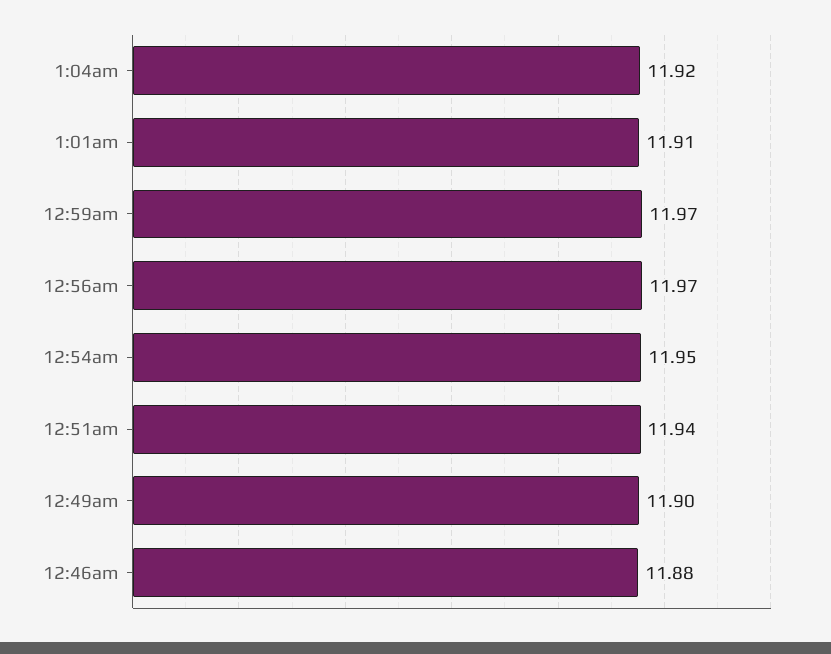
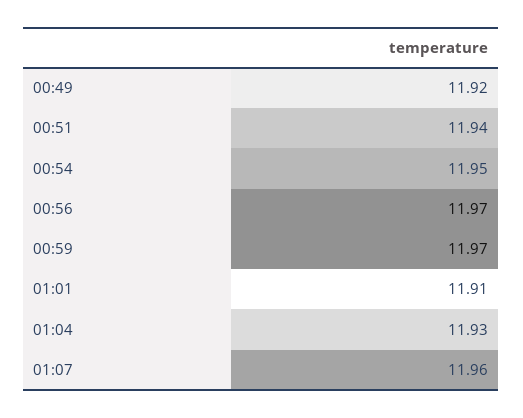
1:04am: 11.92 -> 11.93
12:49am: 11.9 -> 11.92
12:46am: 11.88 -> none
01:07: none -> 11.96

